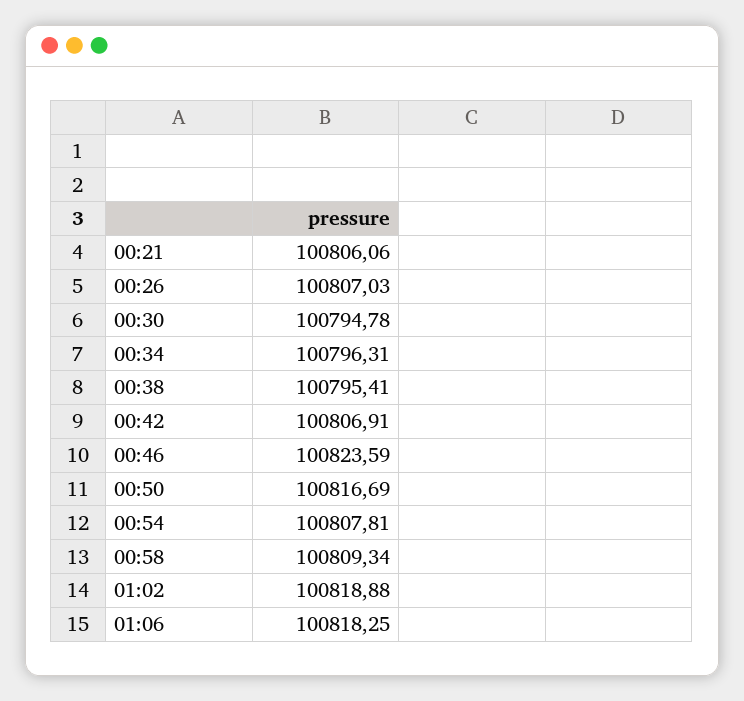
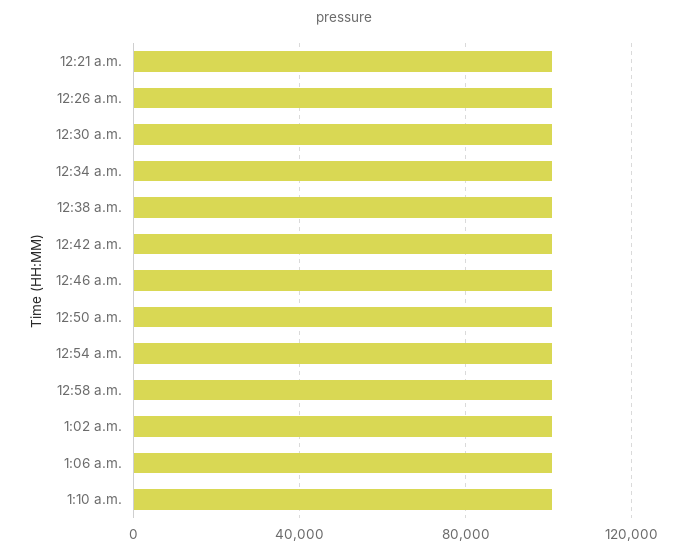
1:10 a.m.: none -> 100000

